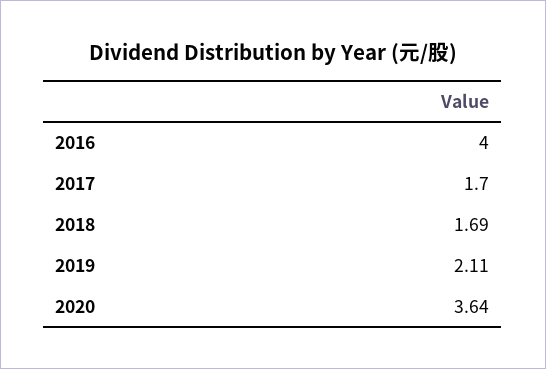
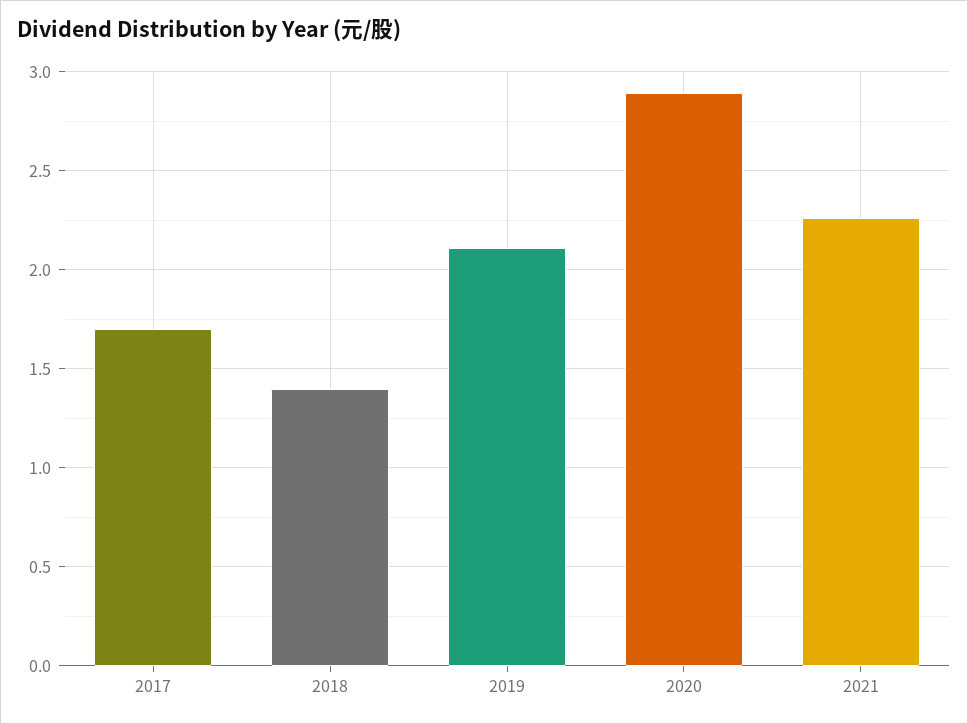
2016: 4 -> none
2018: 1.69 -> 1.4
2020: 3.64 -> 2.9
2021: none -> 2.25

